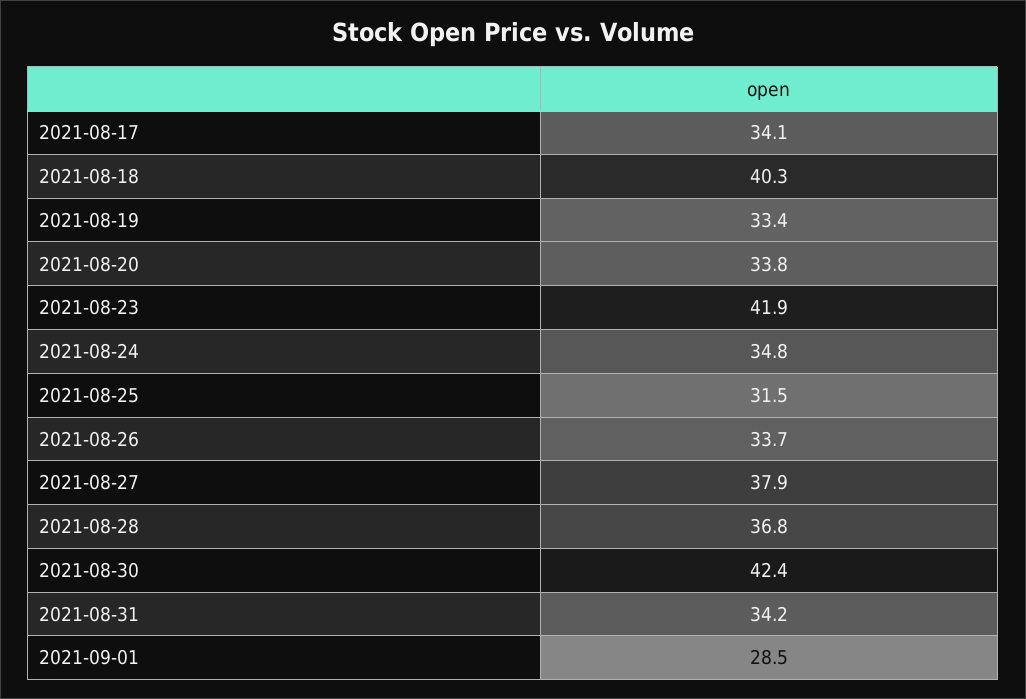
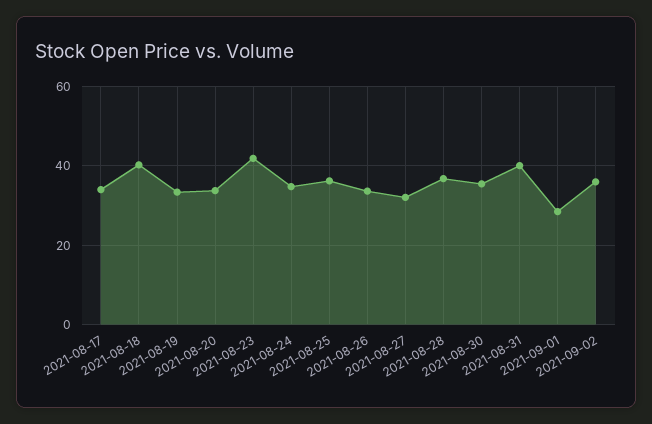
2021-08-25: 31.5 -> 36
2021-08-27: 37.9 -> 32
2021-08-30: 42.4 -> 36
2021-08-31: 34.2 -> 40
2021-09-02: none -> 36

